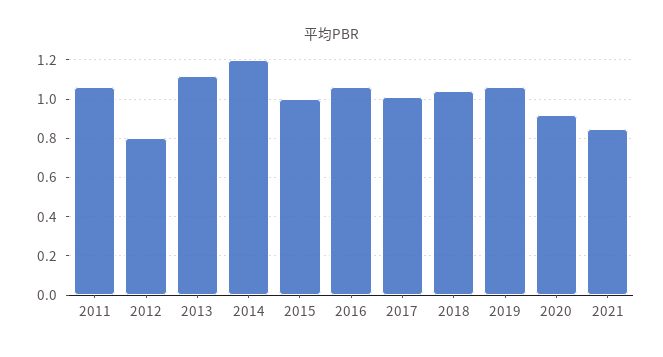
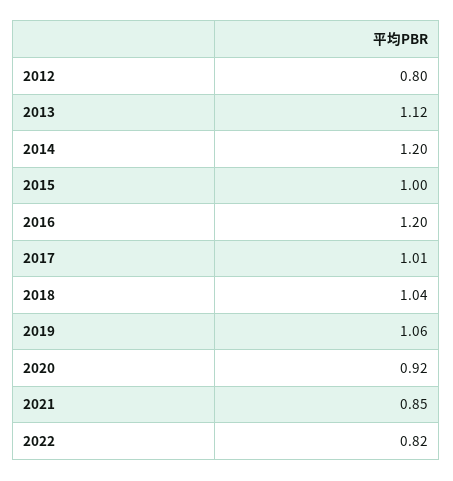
2011: 1.05 -> none
2016: 1.05 -> 1.2
2022: none -> 0.82

